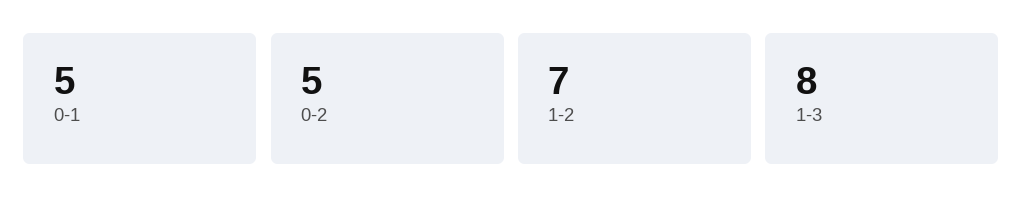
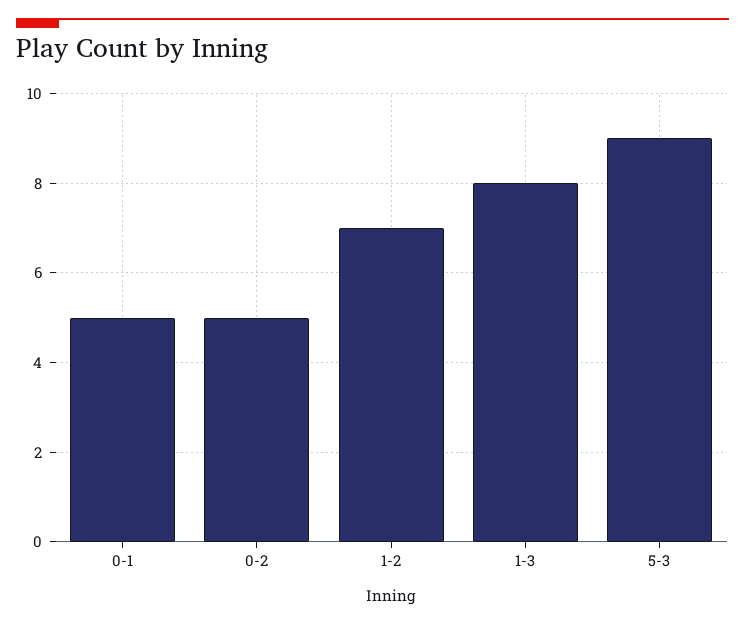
5-3: none -> 9

